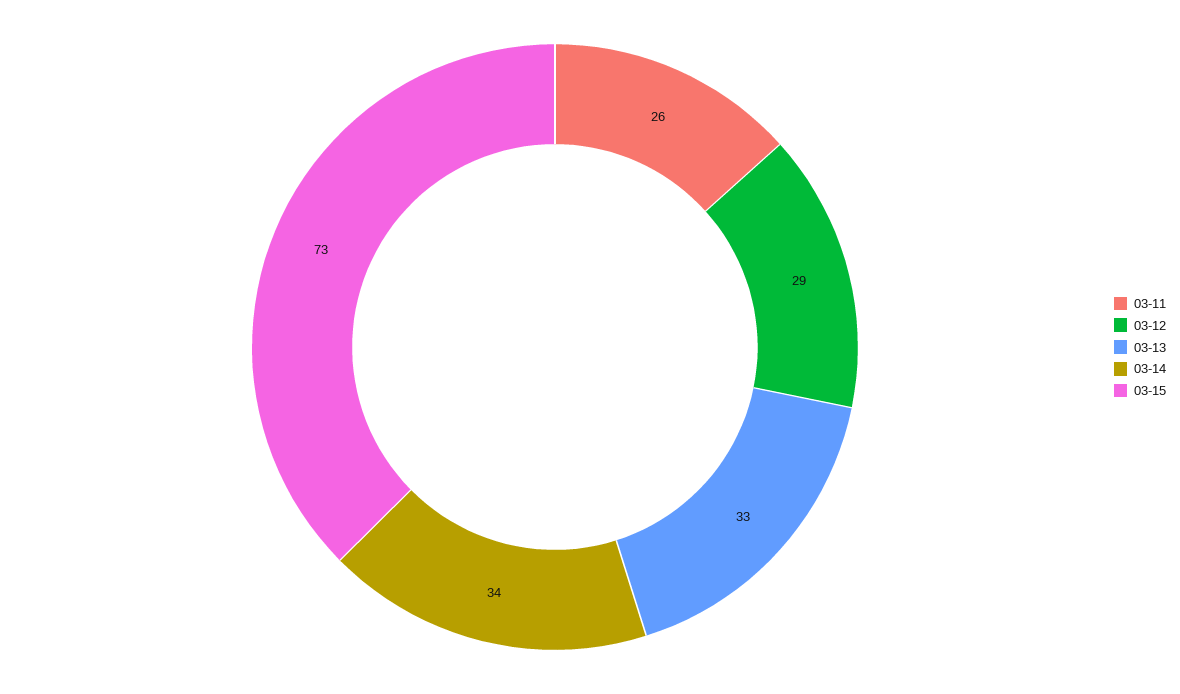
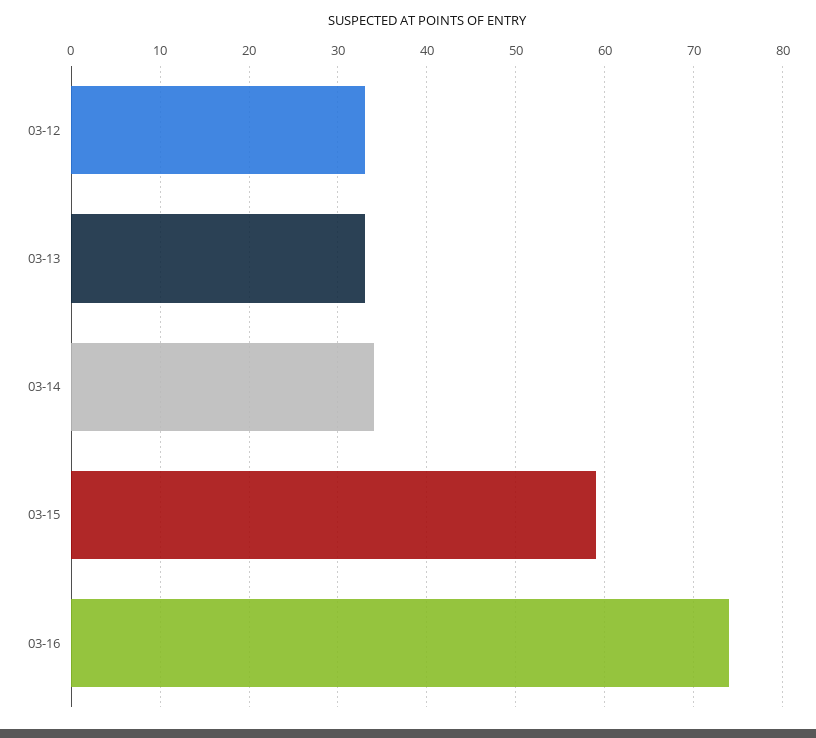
03-11: 26 -> none
03-12: 29 -> 33
03-15: 73 -> 59
03-16: none -> 74

